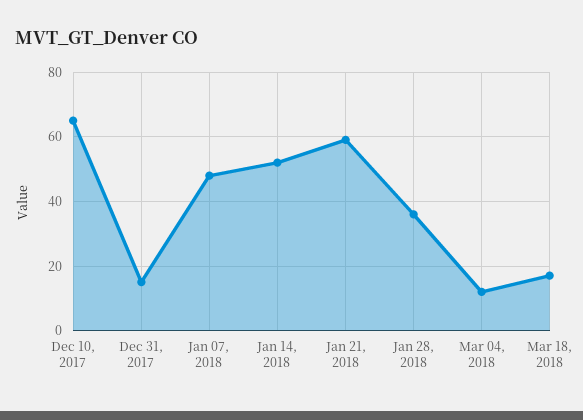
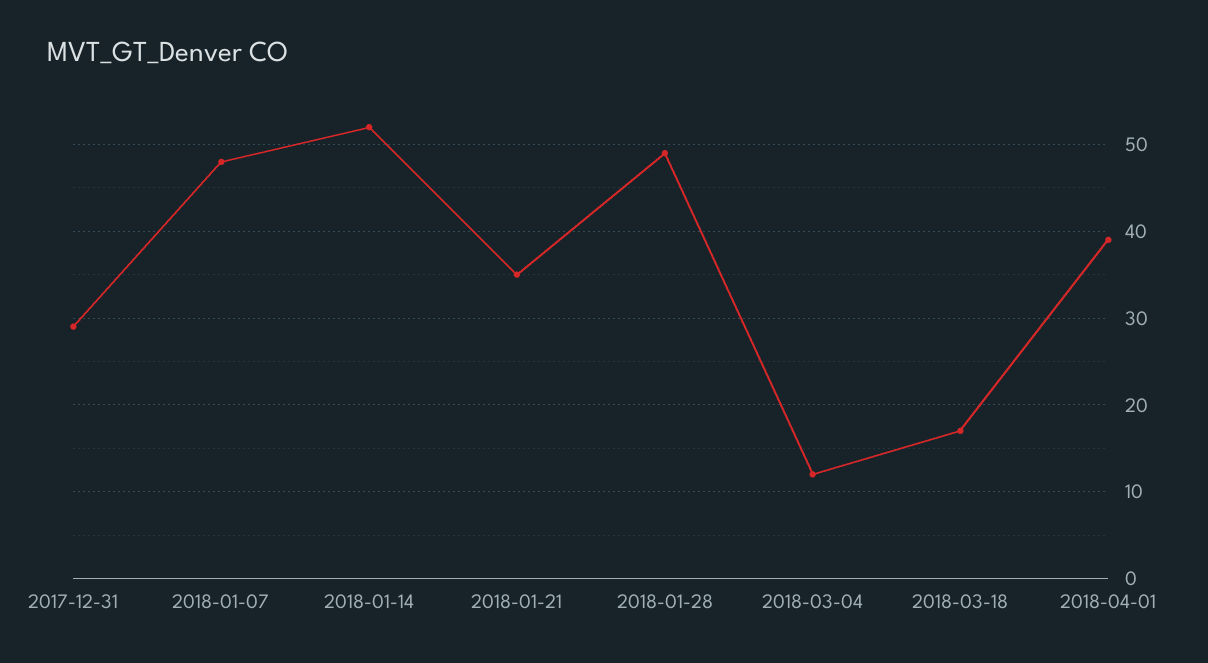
Dec 10, 2017: 65 -> none
Dec 31, 2017: 15 -> 29
Jan 21, 2018: 60 -> 35
Jan 28, 2018: 35 -> 49
2018-04-01: none -> 39

